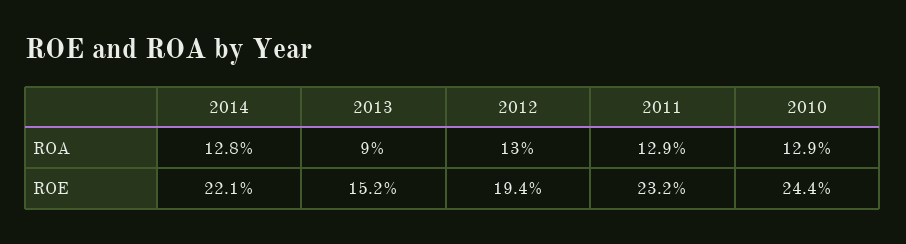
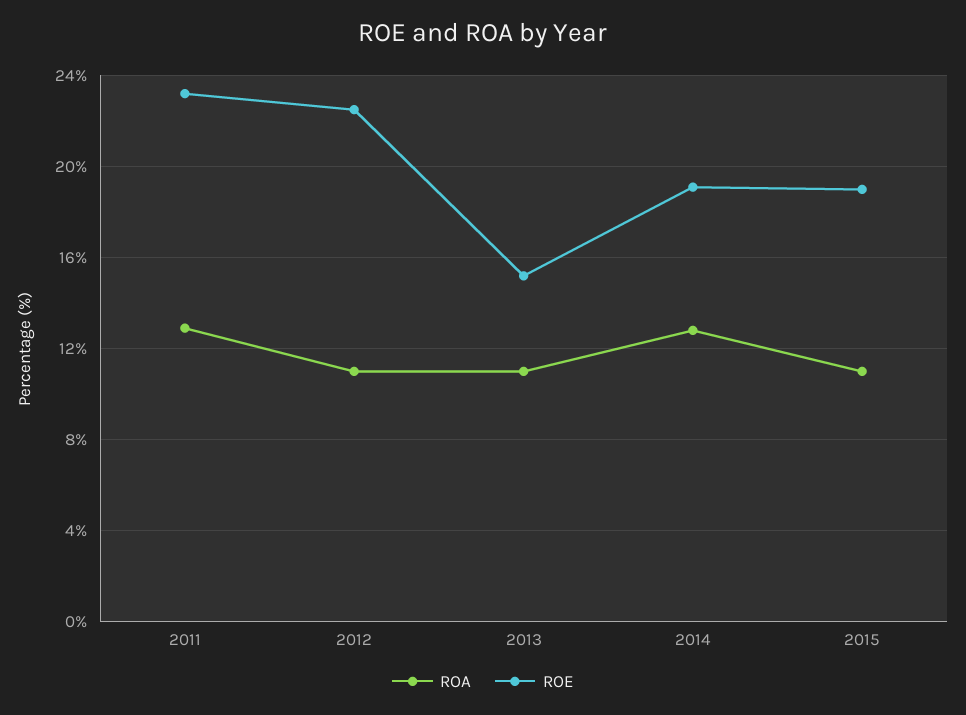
ROA, 2013: 9 -> 11
ROA, 2012: 13 -> 11
ROA, 2010: 12.9 -> none
ROE, 2014: 22.1 -> 19
ROE, 2012: 19.4 -> 22.5
ROE, 2010: 24.4 -> none
ROA, 2015: none -> 11
ROE, 2015: none -> 19

